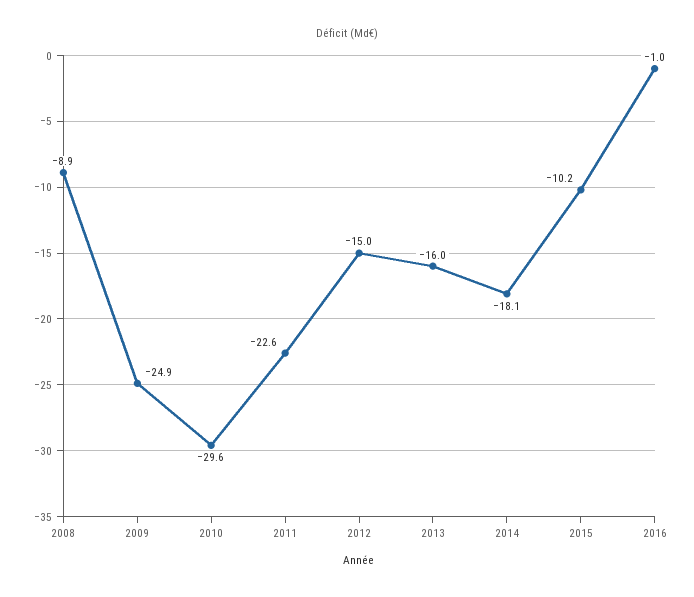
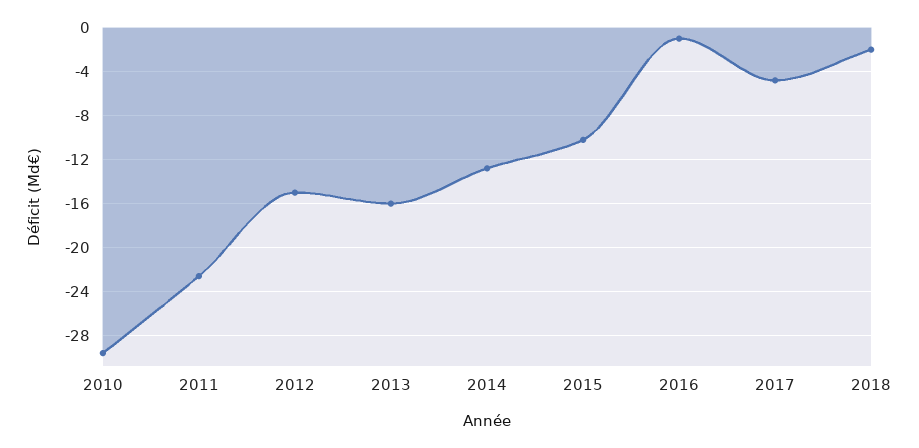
2008: -8.9 -> none
2009: -24.9 -> none
2014: -18.1 -> -13
2017: none -> -5
2018: none -> -2

